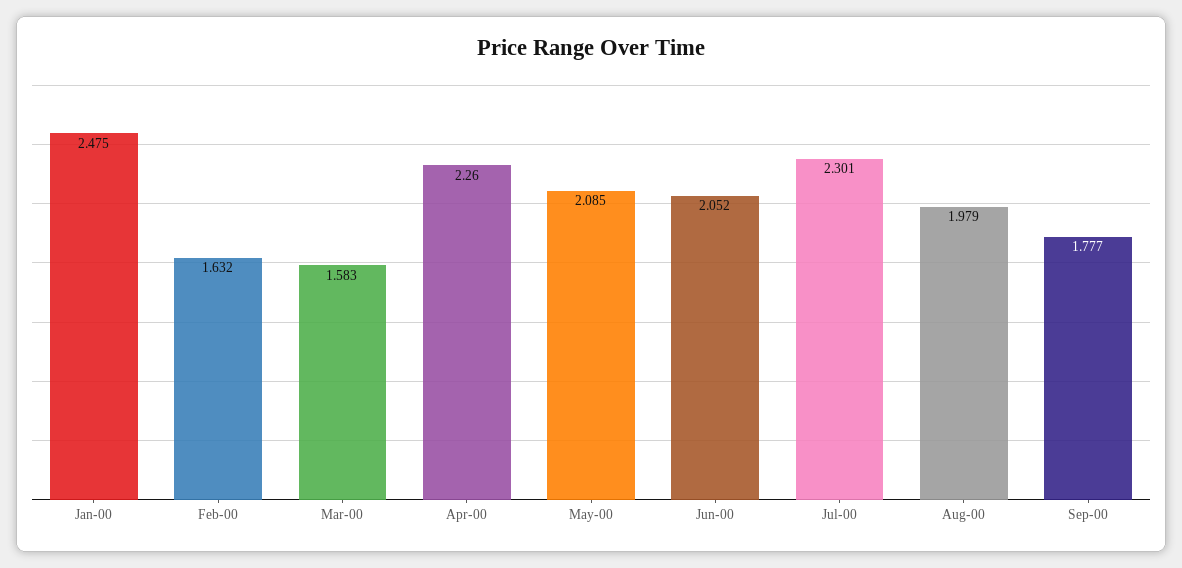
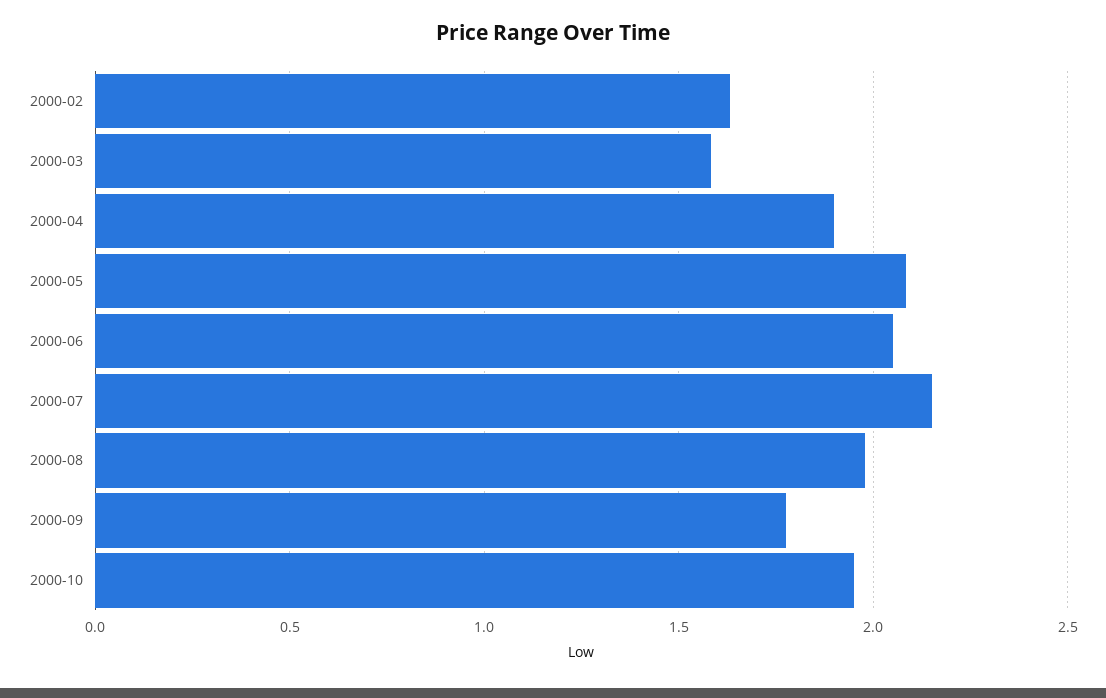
Jan-00: 2.475 -> none
Apr-00: 2.26 -> 1.9
Jul-00: 2.301 -> 2.15
2000-10: none -> 1.95

